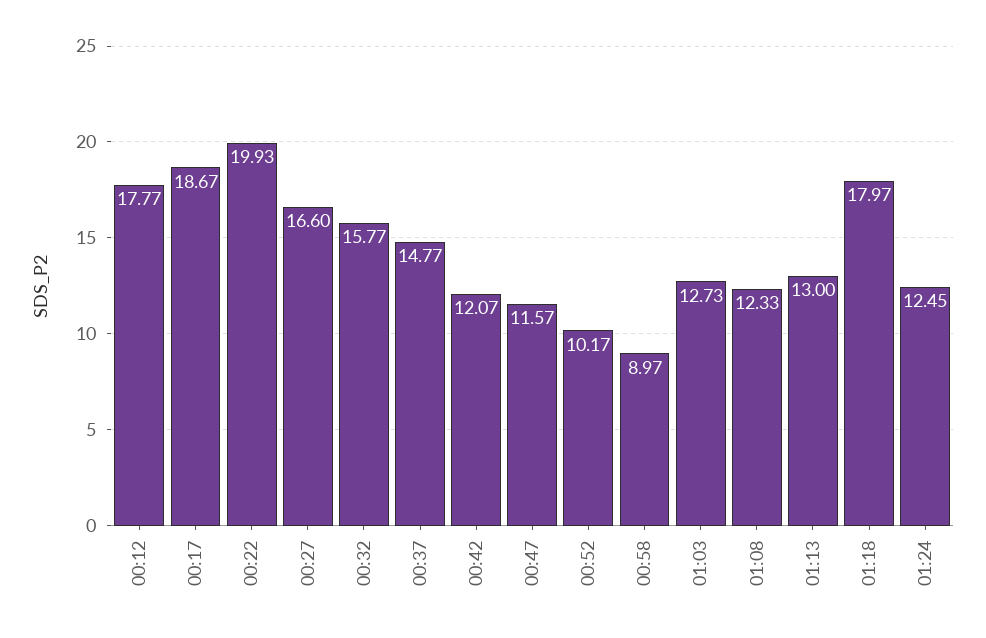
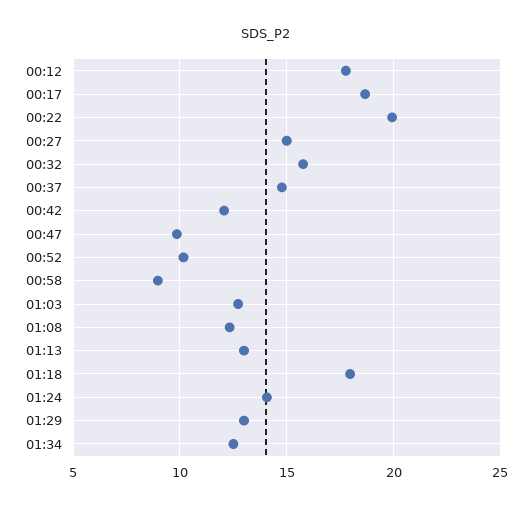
00:27: 16.6 -> 15
00:47: 11.57 -> 10
01:24: 12.45 -> 14
01:29: none -> 13
01:34: none -> 12.5

